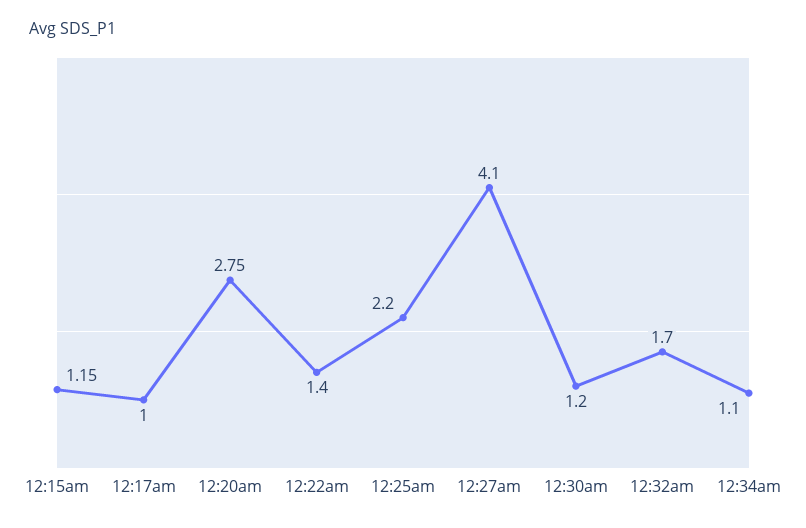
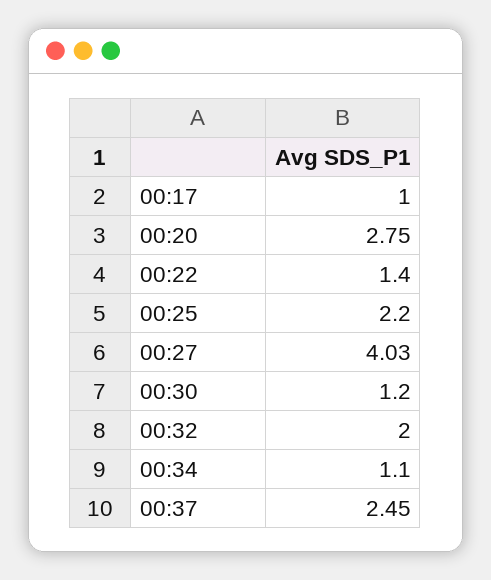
12:15am: 1.15 -> none
12:27am: 4.1 -> 4.03
12:32am: 1.7 -> 2
00:37: none -> 2.45

